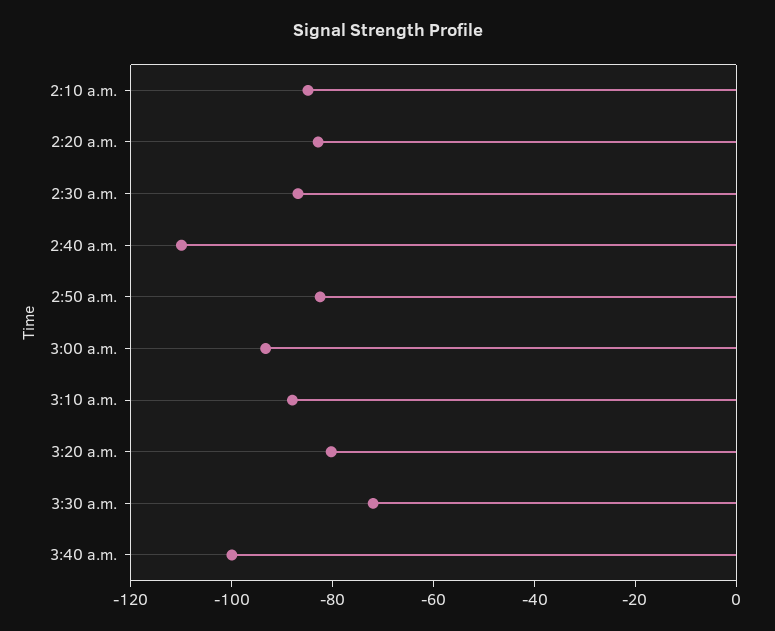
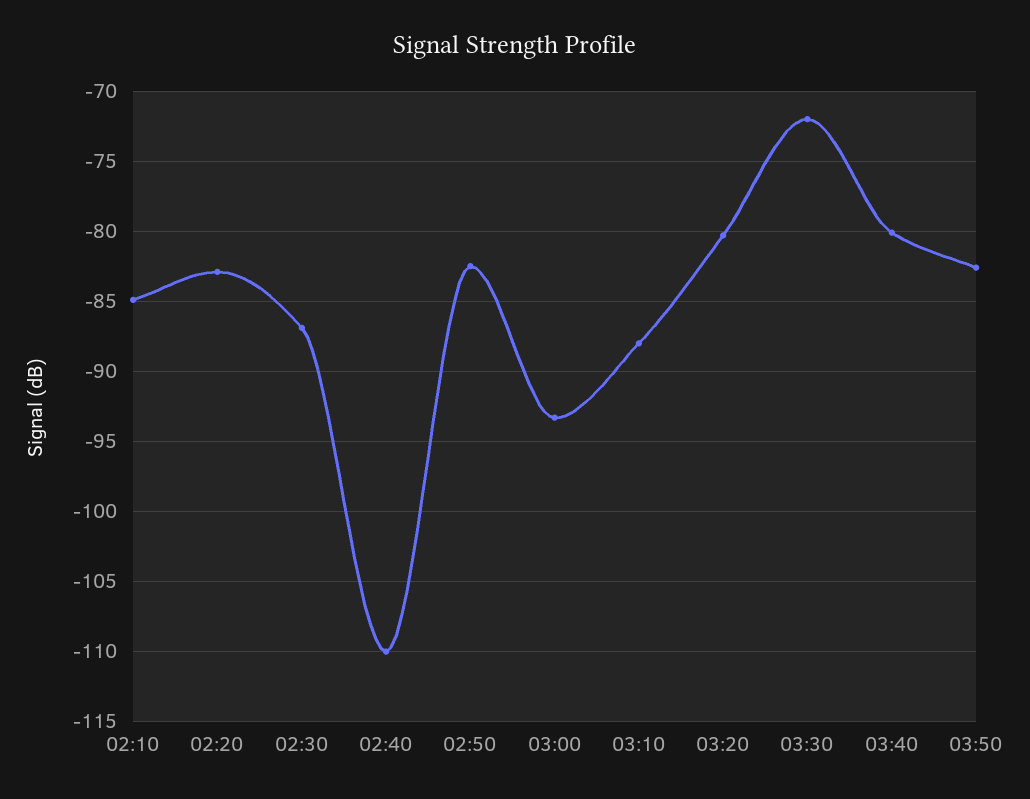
3:40 a.m.: -100 -> -80
03:50: none -> -82.5

